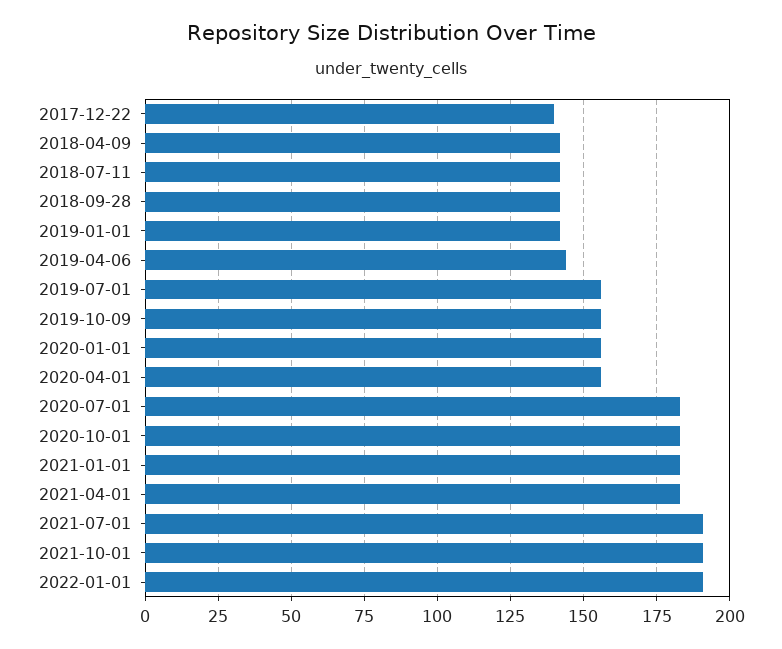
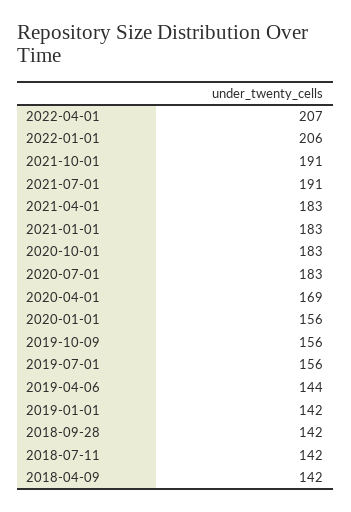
2017-12-22: 140 -> none
2020-04-01: 155 -> 169
2022-01-01: 190 -> 206
2022-04-01: none -> 207

